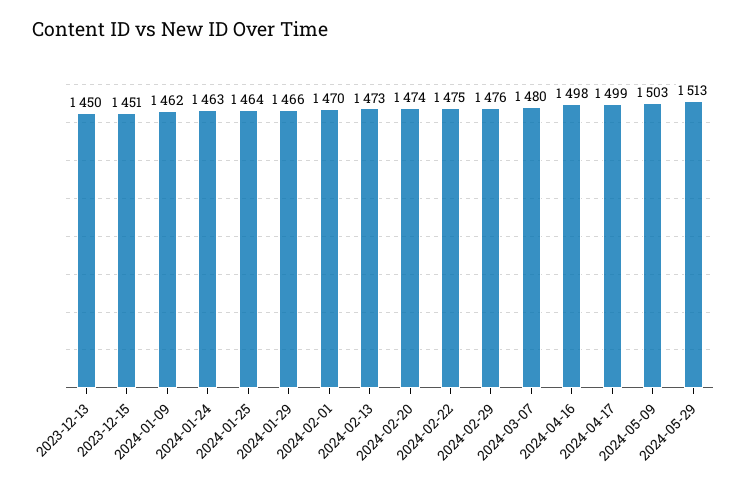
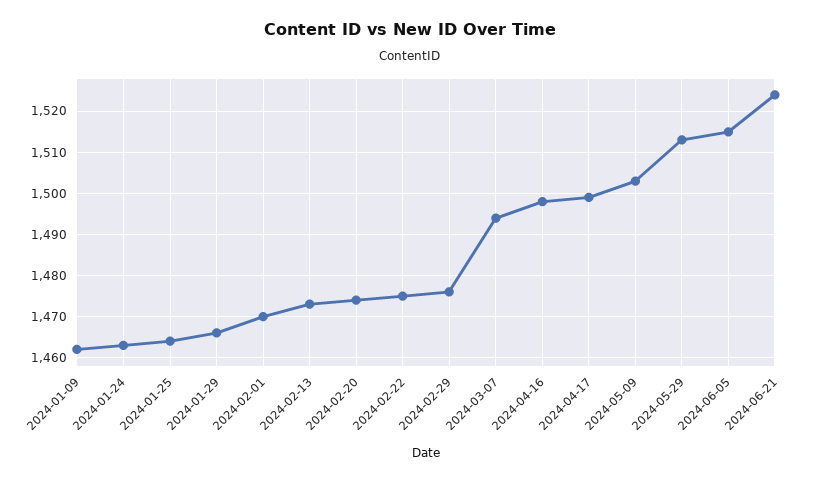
2023-12-13: 1450 -> none
2023-12-15: 1451 -> none
2024-03-07: 1480 -> 1495
2024-06-05: none -> 1515
2024-06-21: none -> 1525

